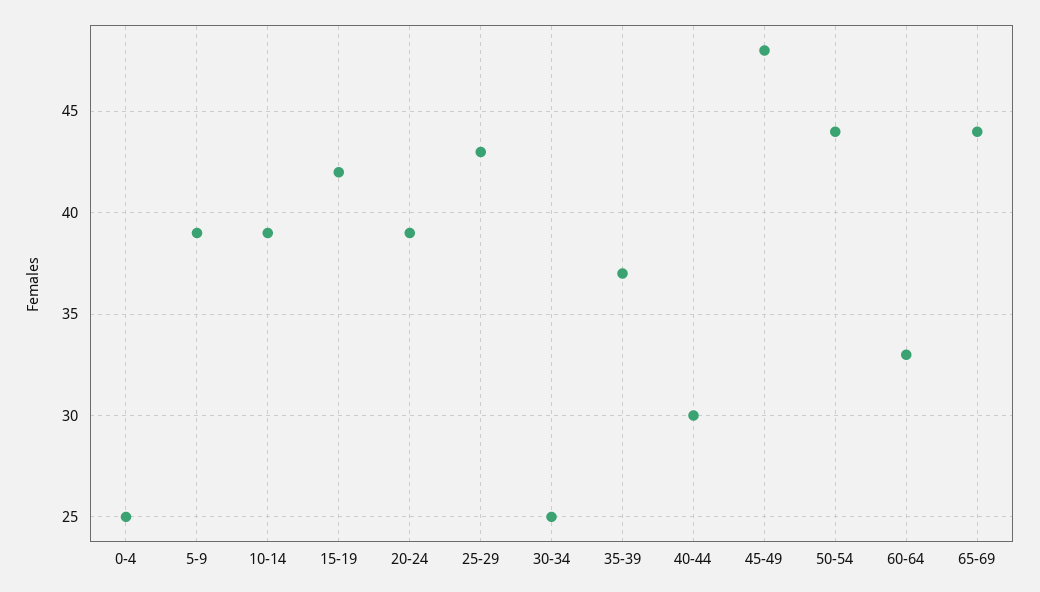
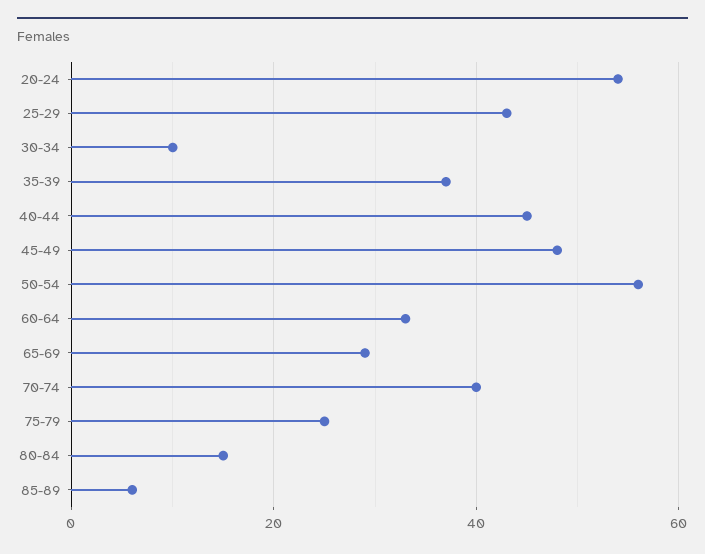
0-4: 25 -> none
5-9: 39 -> none
10-14: 39 -> none
15-19: 42 -> none
20-24: 39 -> 55
30-34: 25 -> 10
40-44: 30 -> 45
50-54: 44 -> 55
65-69: 44 -> 30
70-74: none -> 40
75-79: none -> 25
80-84: none -> 15
85-89: none -> 5

